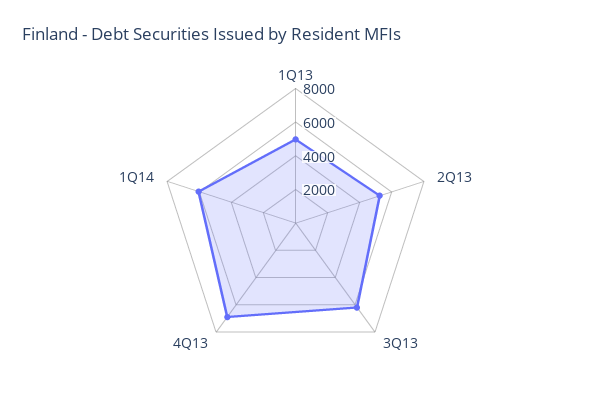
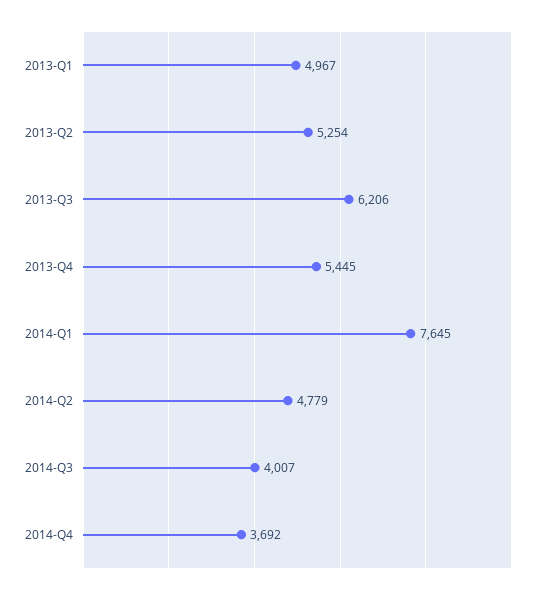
4Q13: 7000 -> 5445
1Q14: 6000 -> 7645
2014-Q2: none -> 4779
2014-Q3: none -> 4007
2014-Q4: none -> 3692

